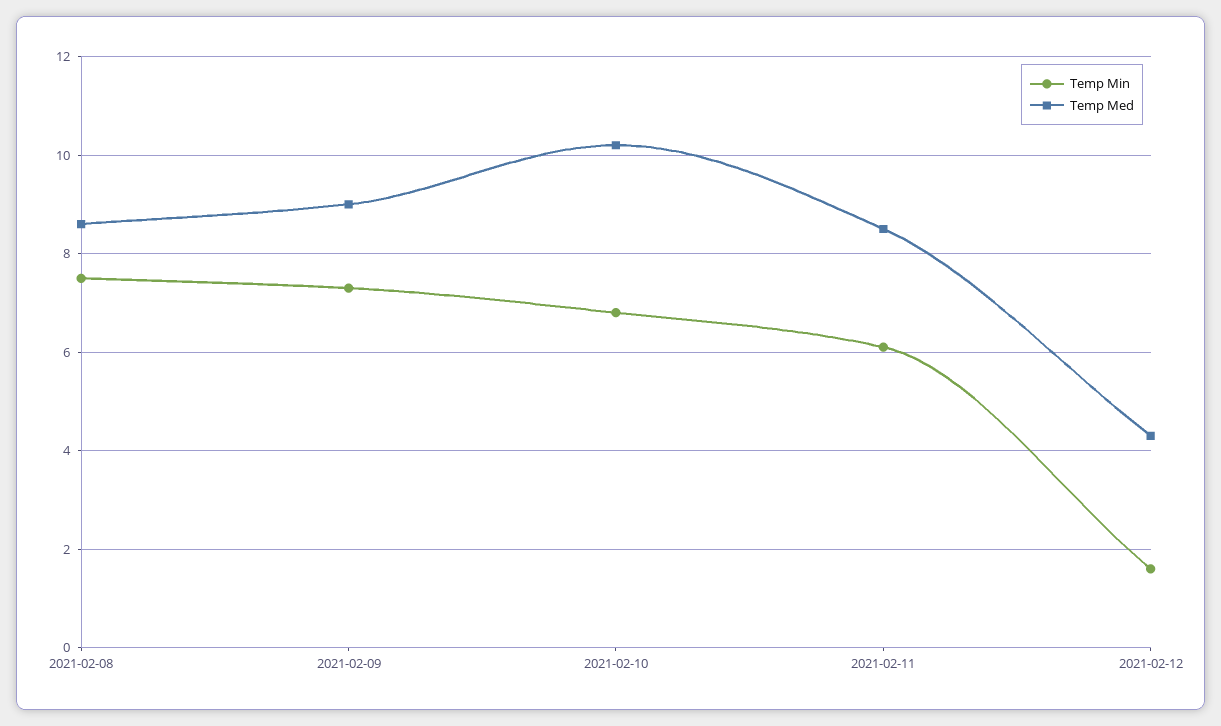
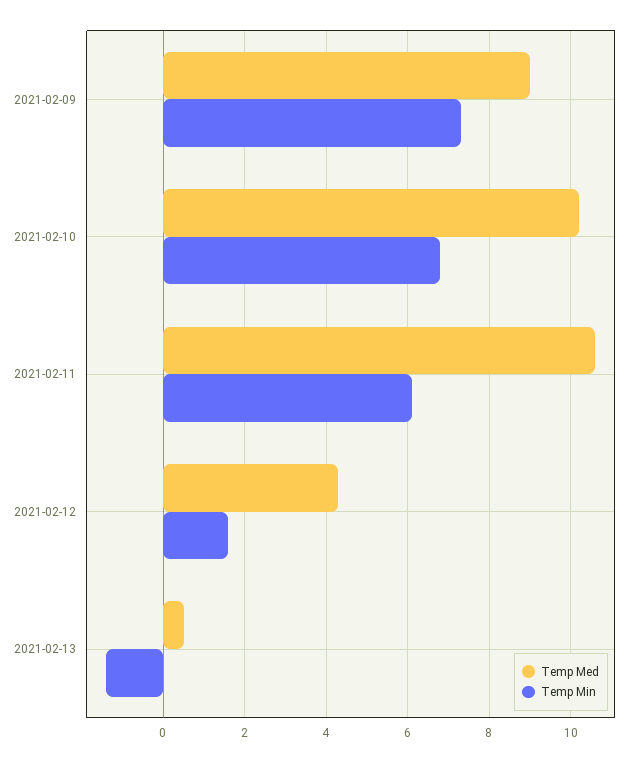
Temp Min, 2021-02-08: 7.5 -> none
Temp Med, 2021-02-08: 8.5 -> none
Temp Med, 2021-02-11: 8.5 -> 10.5
Temp Med, 2021-02-13: none -> 0.5
Temp Min, 2021-02-13: none -> -1.5

